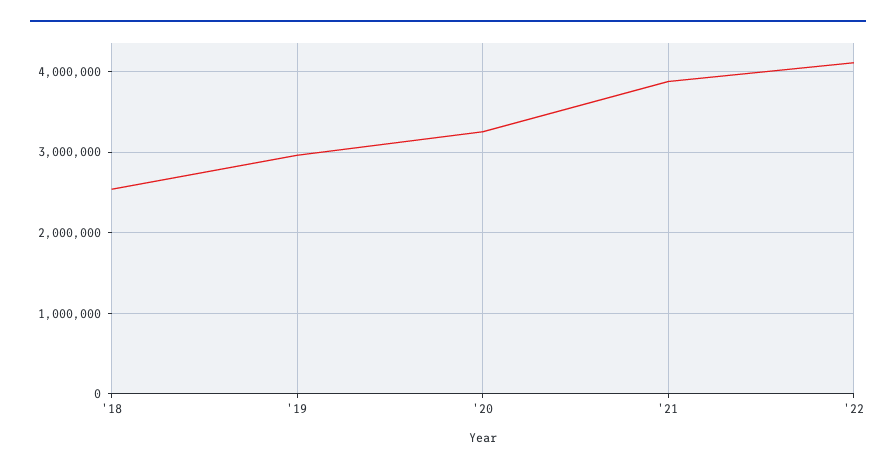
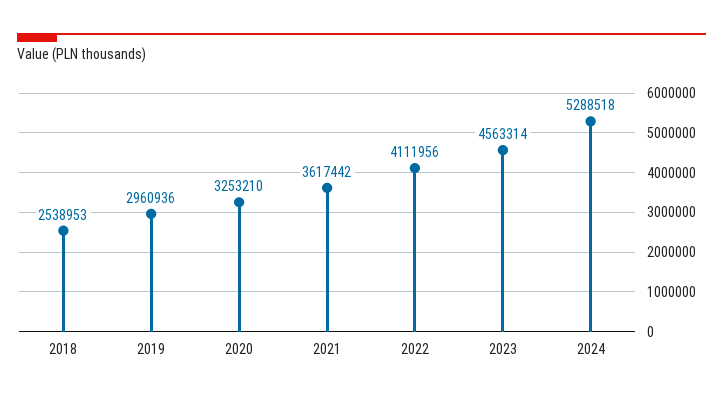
'21: 3900000 -> 3617442
2023: none -> 4563314
2024: none -> 5288518

